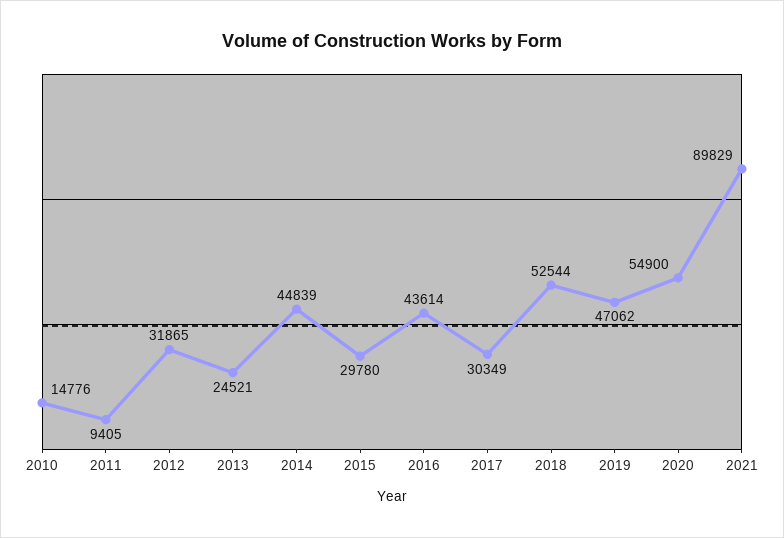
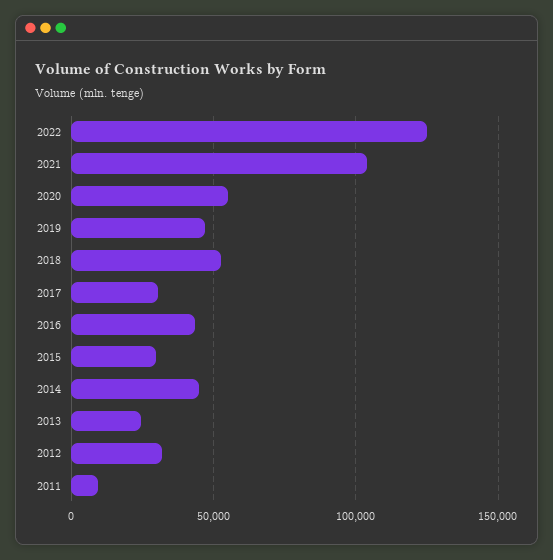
2010: 14776 -> none
2021: 89829 -> 105000
2022: none -> 125000

